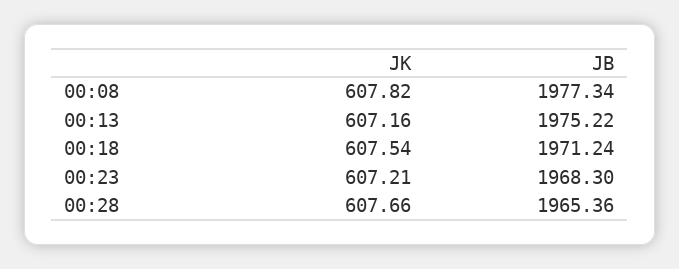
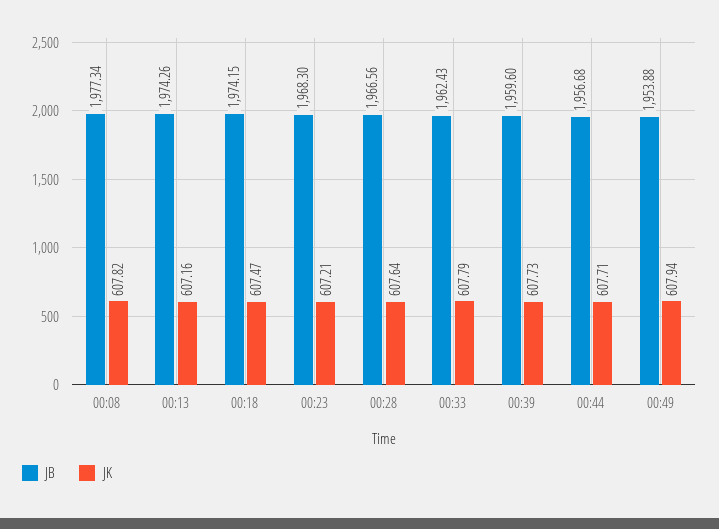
JB, 00:13: 1975.22 -> 1974.26
JK, 00:18: 607.54 -> 607.47
JB, 00:18: 1971.24 -> 1974.15
JK, 00:28: 607.66 -> 607.64
JB, 00:28: 1965.36 -> 1966.56
JB, 00:33: none -> 1962.43
JK, 00:33: none -> 607.79
JB, 00:39: none -> 1959.6
JK, 00:39: none -> 607.73
JB, 00:44: none -> 1956.68
JK, 00:44: none -> 607.71
JB, 00:49: none -> 1953.88
JK, 00:49: none -> 607.94

